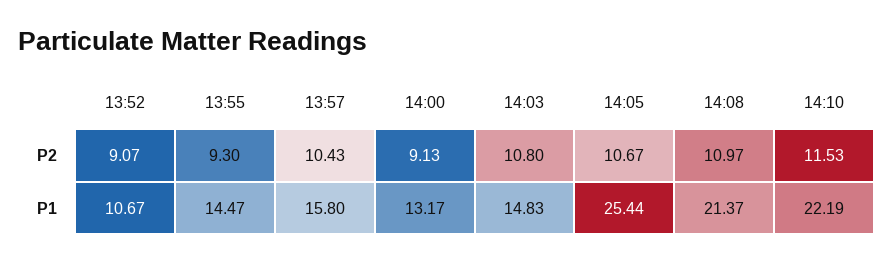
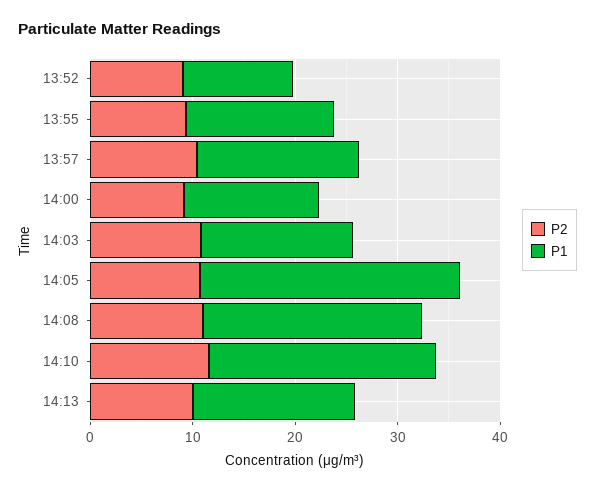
P2, 14:13: none -> 10
P1, 14:13: none -> 16

